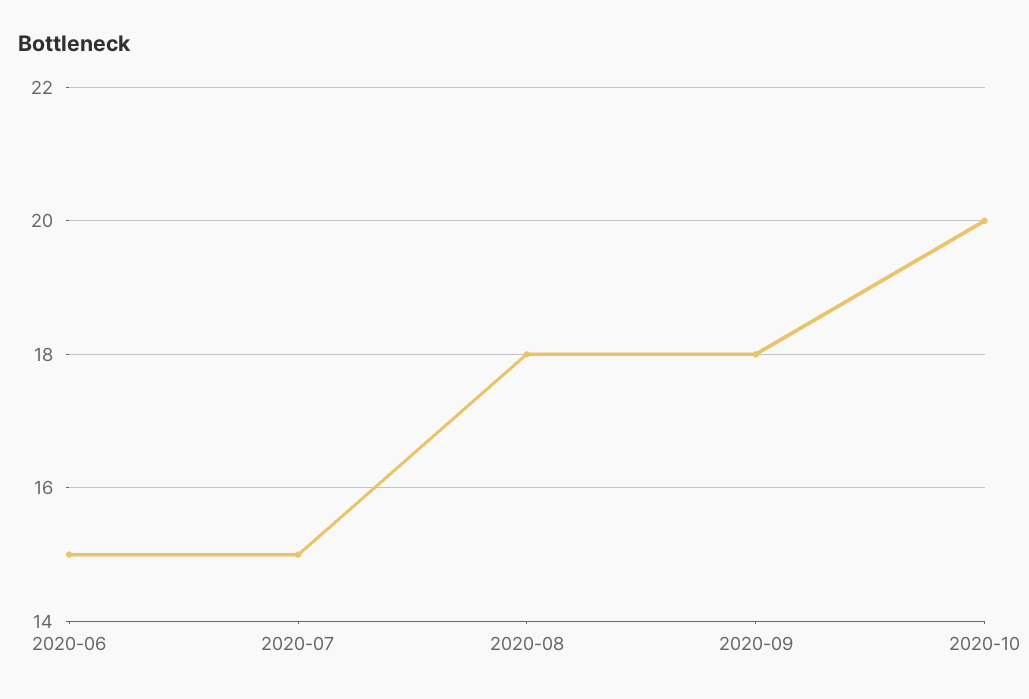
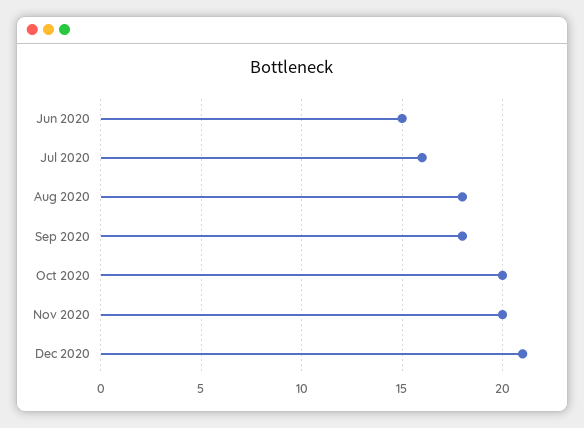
2020-07: 15 -> 16
Nov 2020: none -> 20
Dec 2020: none -> 21

